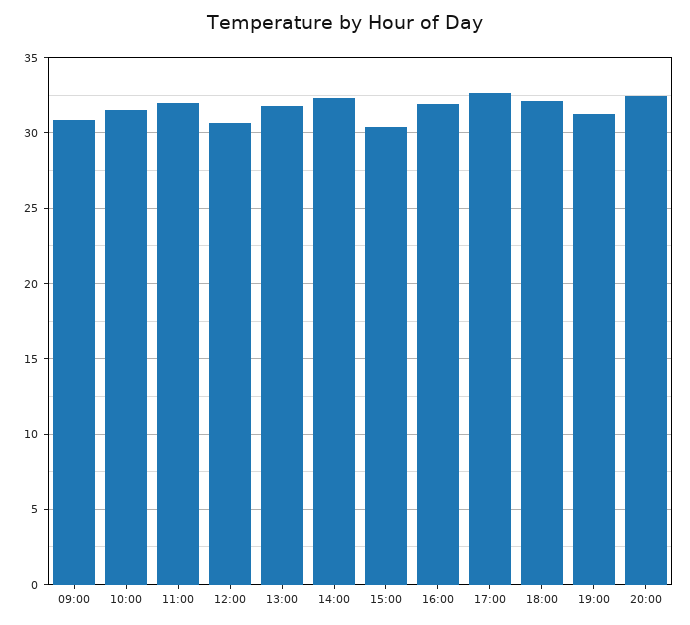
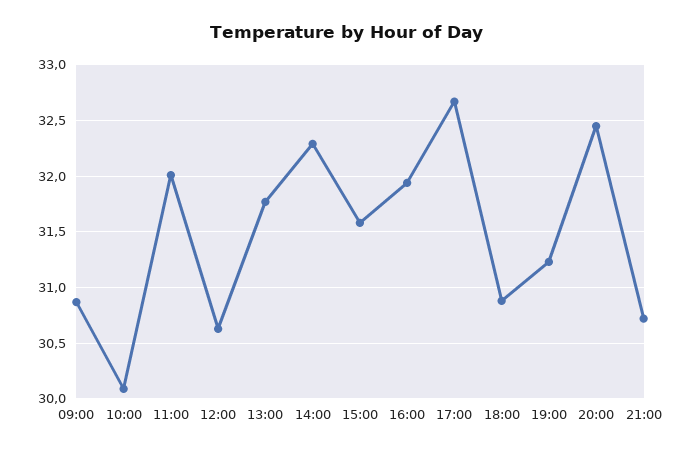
10:00: 31.5 -> 30.1
15:00: 30.5 -> 31.6
18:00: 32 -> 30.9
21:00: none -> 30.7

